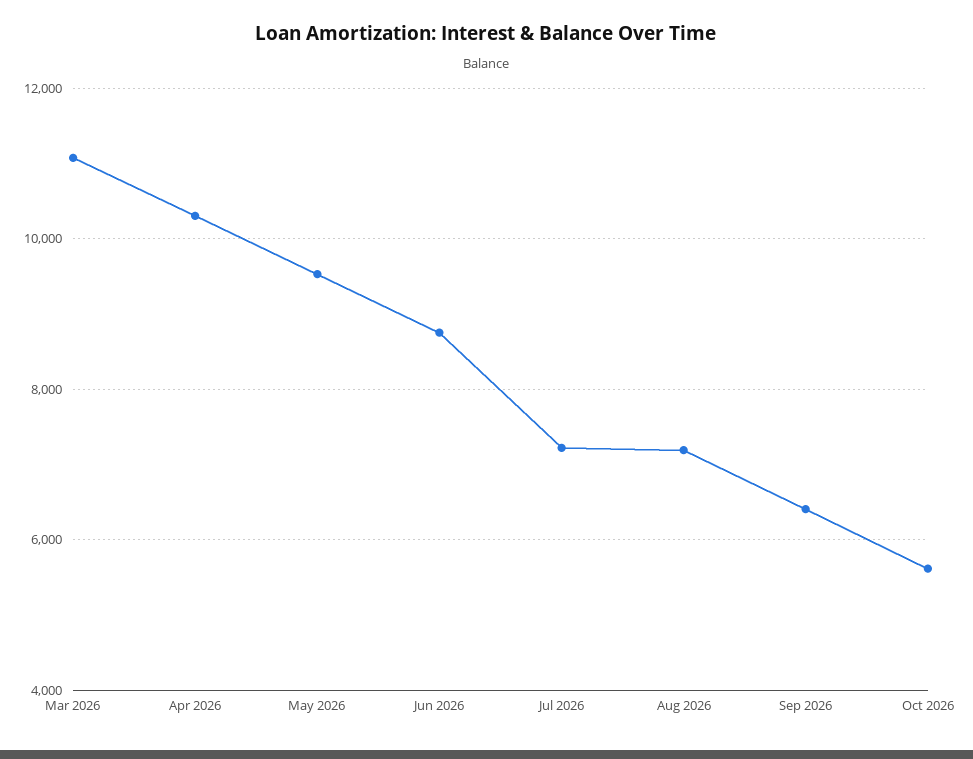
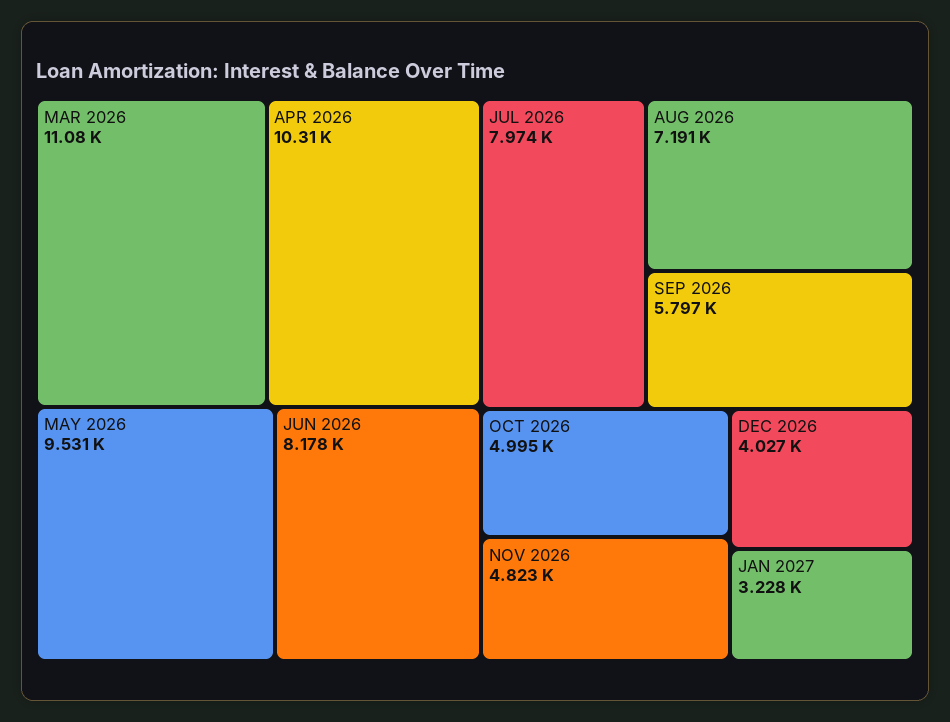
Jun 2026: 8800 -> 8178
Jul 2026: 7200 -> 7974
Sep 2026: 6400 -> 5797
Oct 2026: 5600 -> 4995
NOV 2026: none -> 4823
DEC 2026: none -> 4027
JAN 2027: none -> 3228

